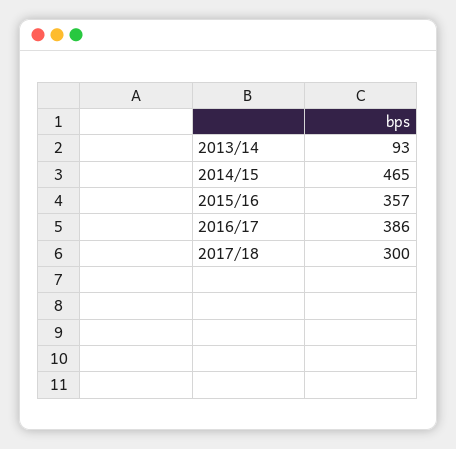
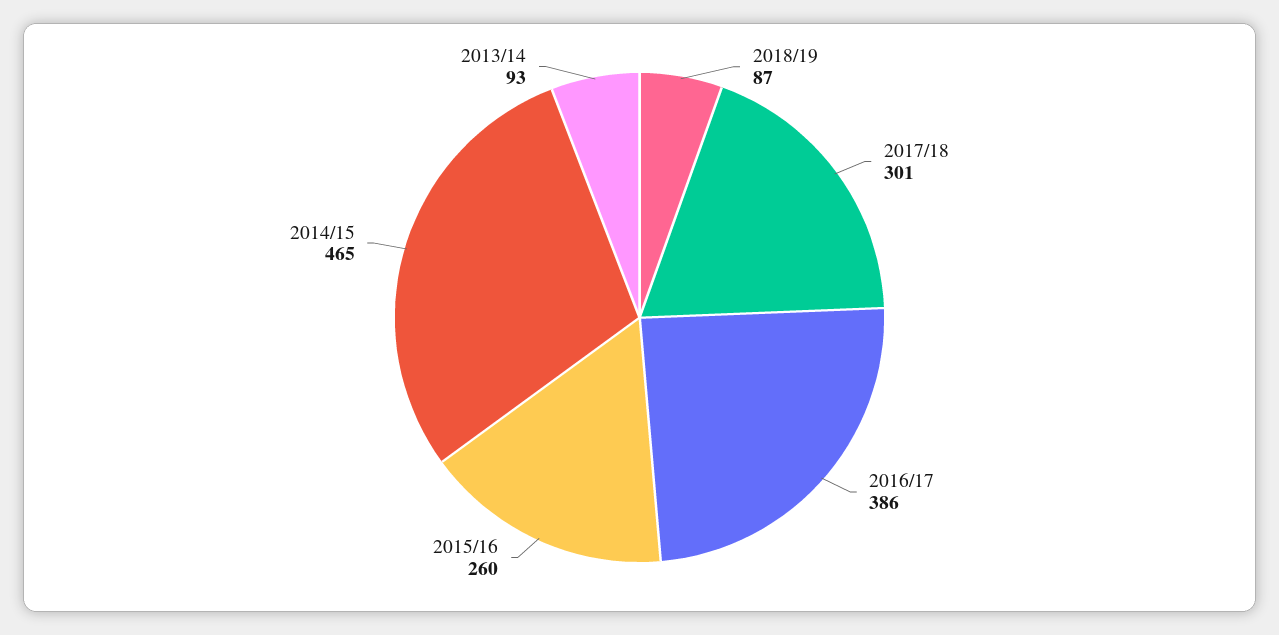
2015/16: 357 -> 260
2017/18: 300 -> 301
2018/19: none -> 87

